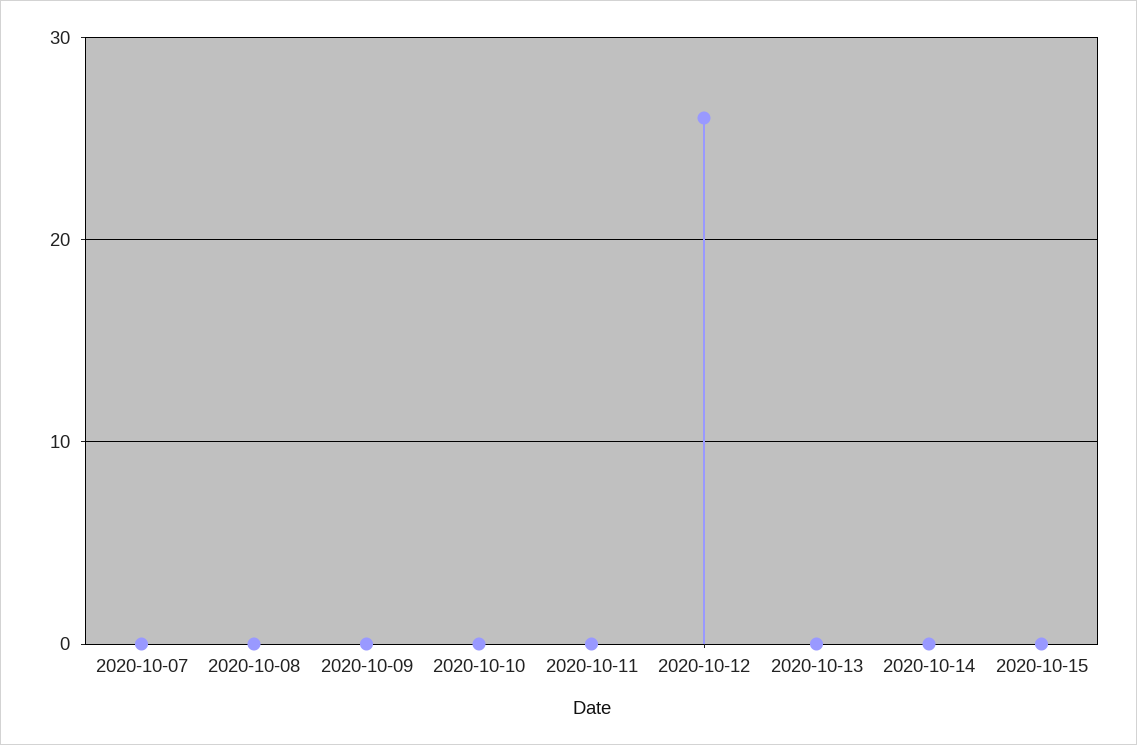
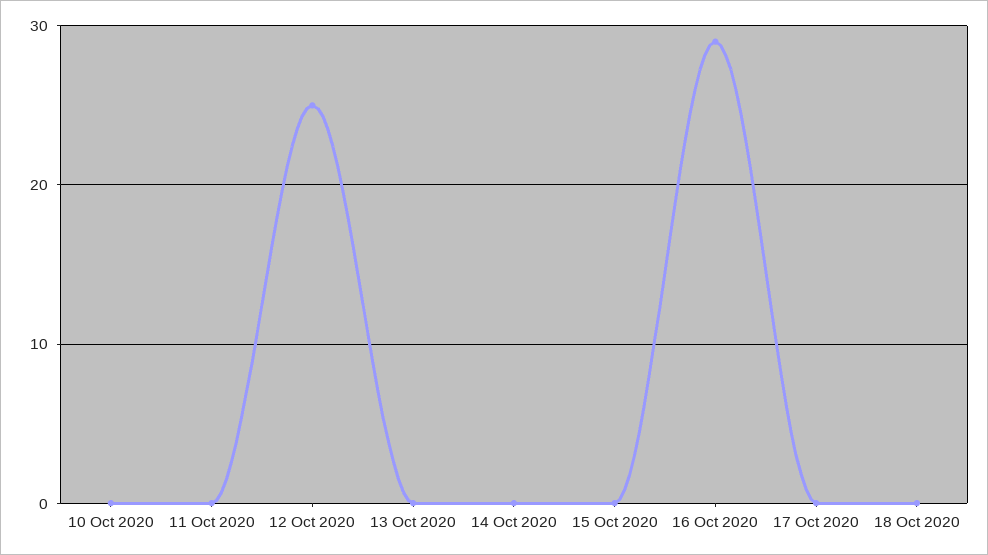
2020-10-07: 0 -> none
2020-10-08: 0 -> none
2020-10-09: 0 -> none
2020-10-12: 26 -> 25
16 Oct 2020: none -> 29
17 Oct 2020: none -> 0
18 Oct 2020: none -> 0

